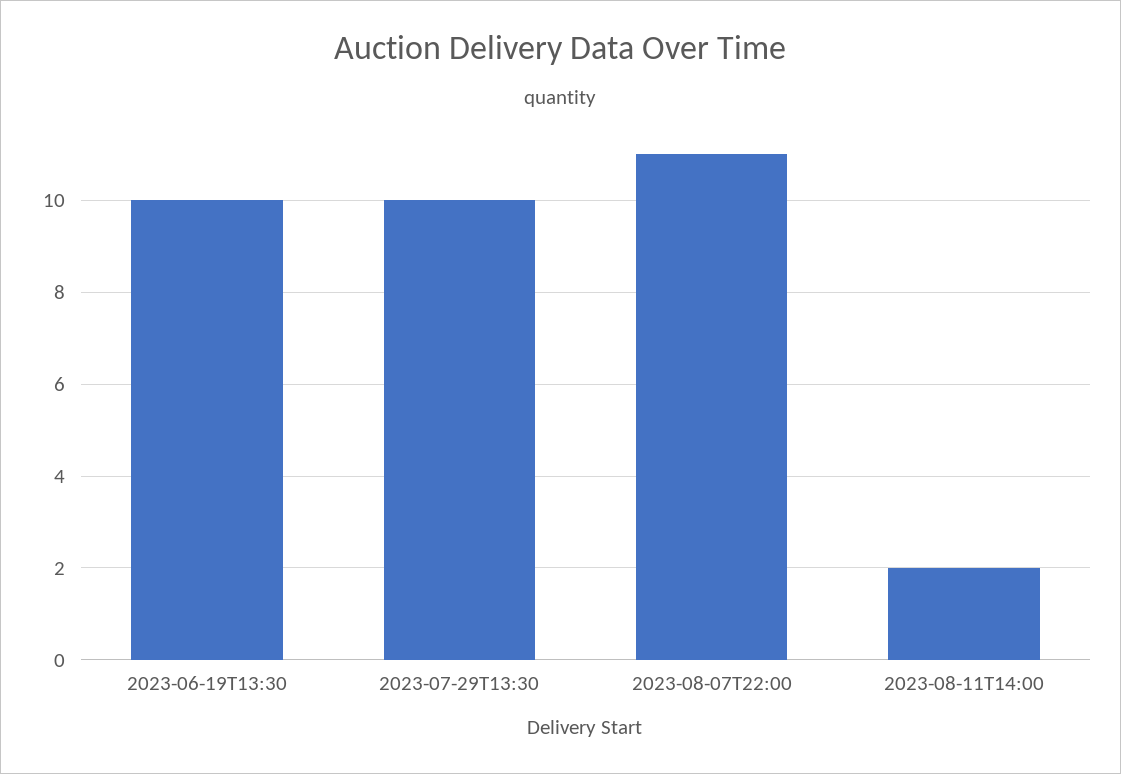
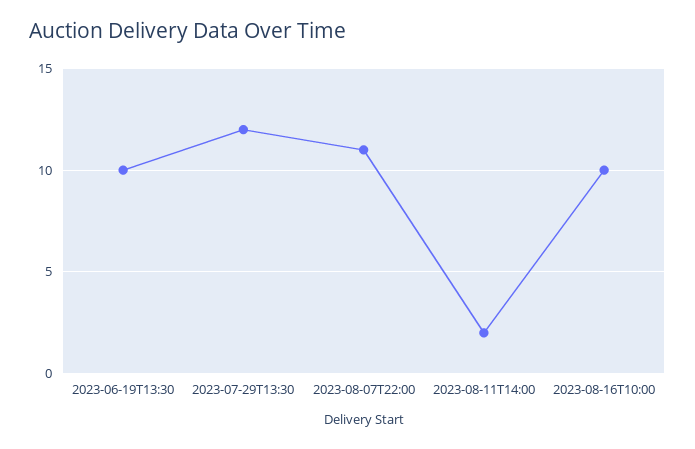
2023-07-29T13:30: 10 -> 12
2023-08-16T10:00: none -> 10

